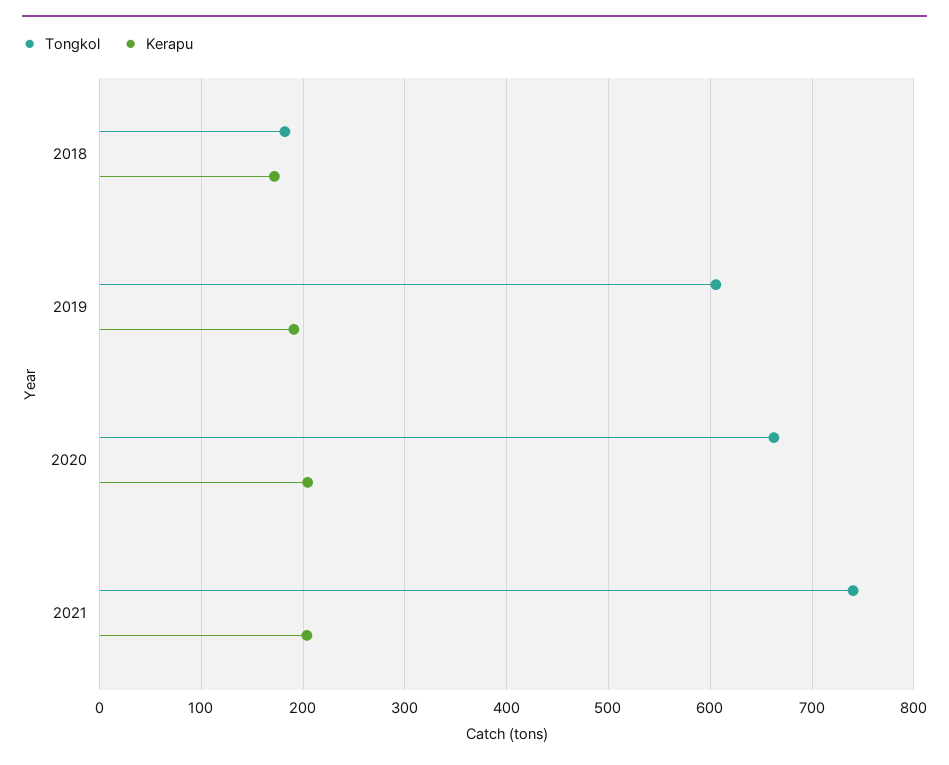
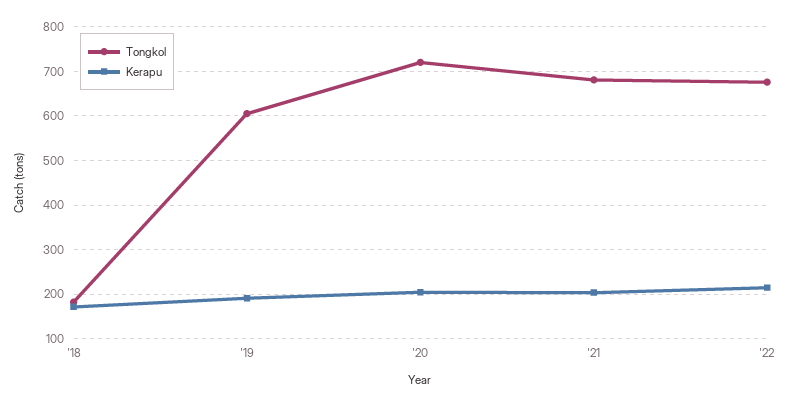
Tongkol, 2020: 660 -> 720
Tongkol, 2021: 740 -> 680
Tongkol, '22: none -> 680
Kerapu, '22: none -> 220

